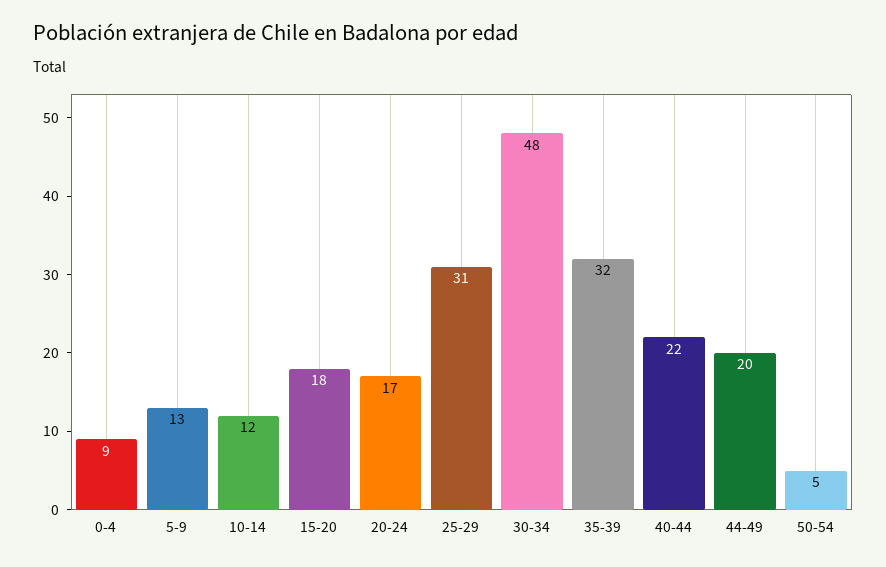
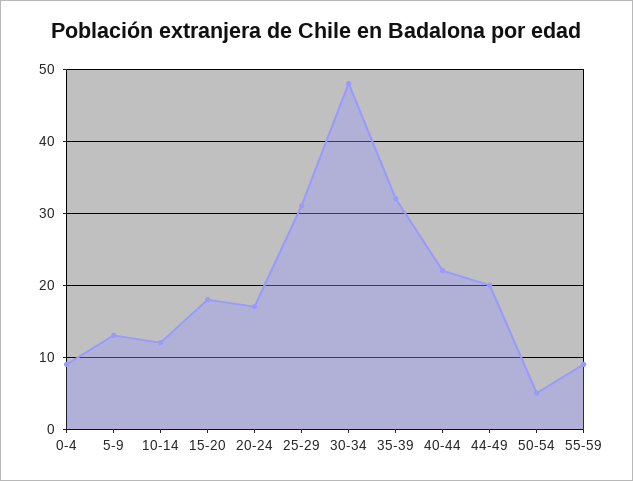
55-59: none -> 9

